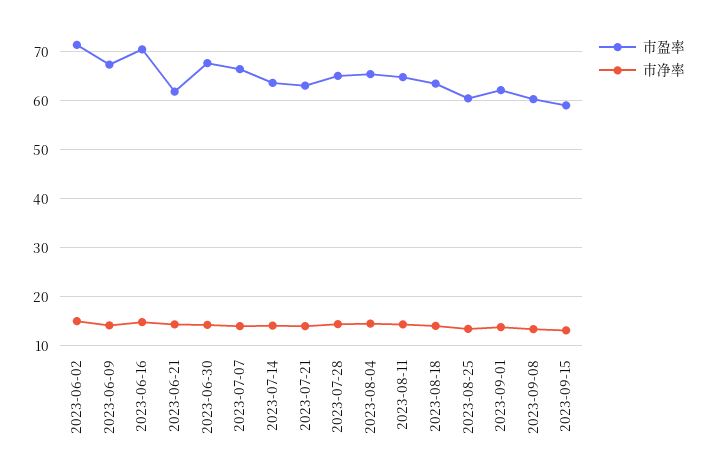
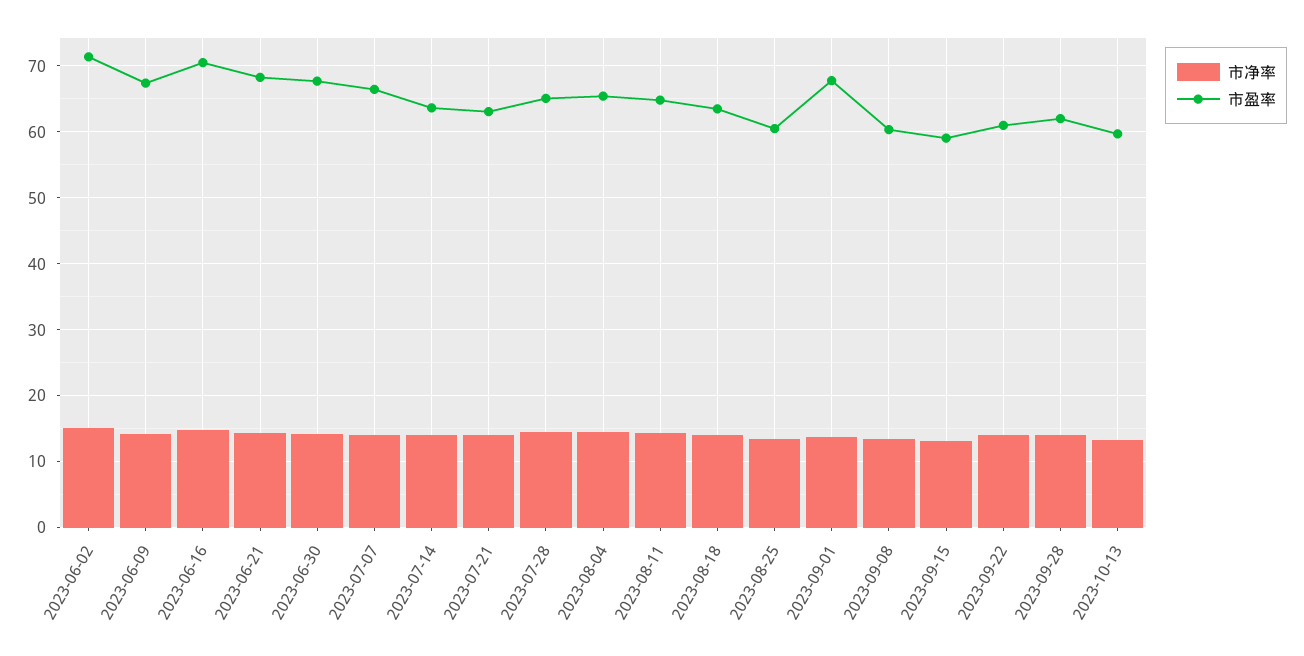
市盈率, 2023-06-21: 62 -> 68
市盈率, 2023-09-01: 62 -> 68
市净率, 2023-09-22: none -> 14
市盈率, 2023-09-22: none -> 61
市净率, 2023-09-28: none -> 14
市盈率, 2023-09-28: none -> 62
市净率, 2023-10-13: none -> 13
市盈率, 2023-10-13: none -> 60

